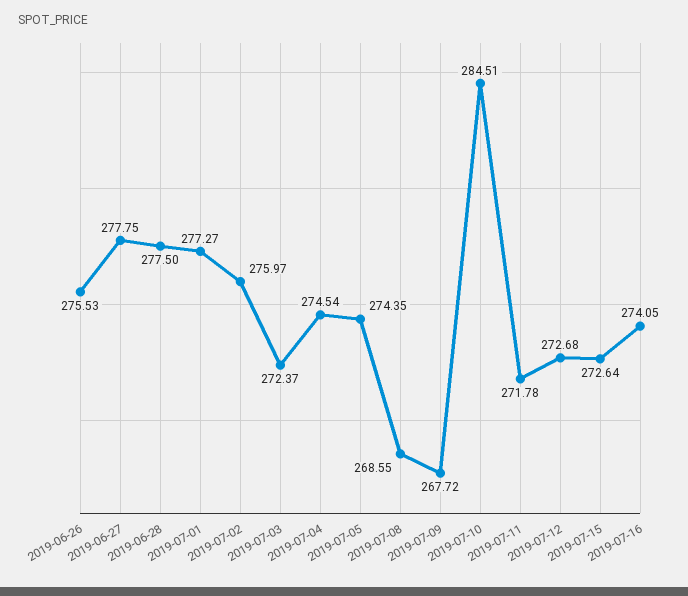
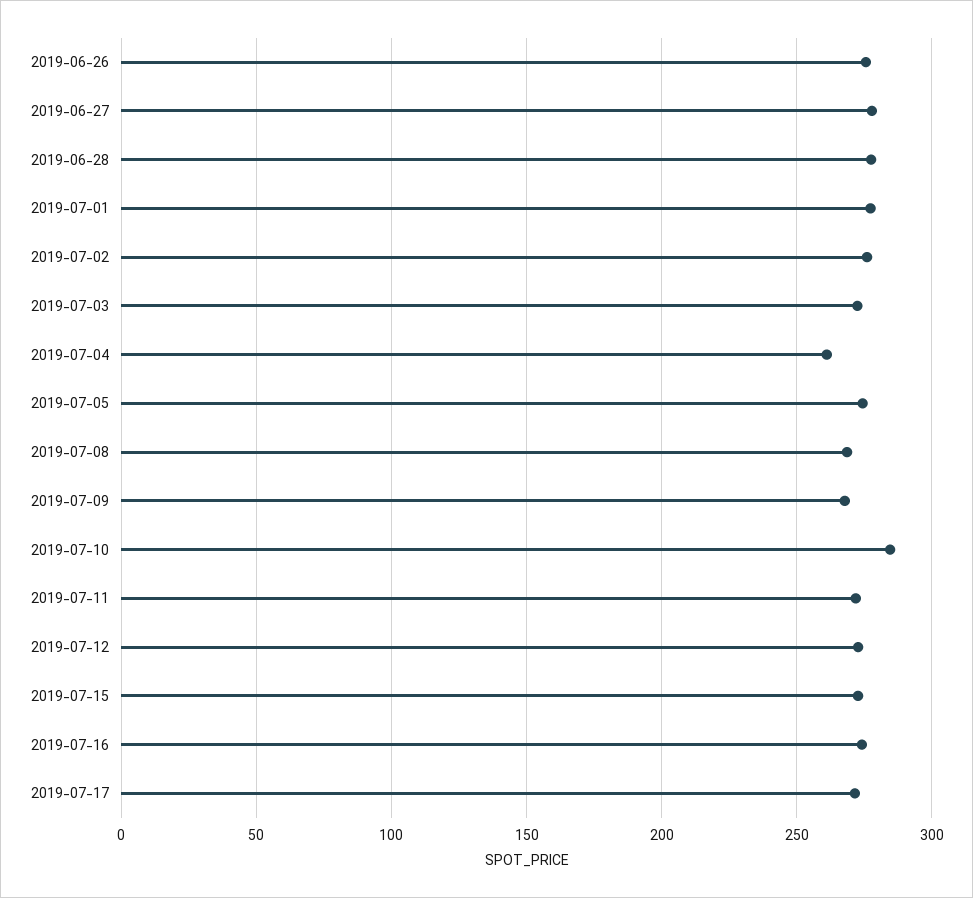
2019-07-04: 274.54 -> 260
2019-07-17: none -> 270

